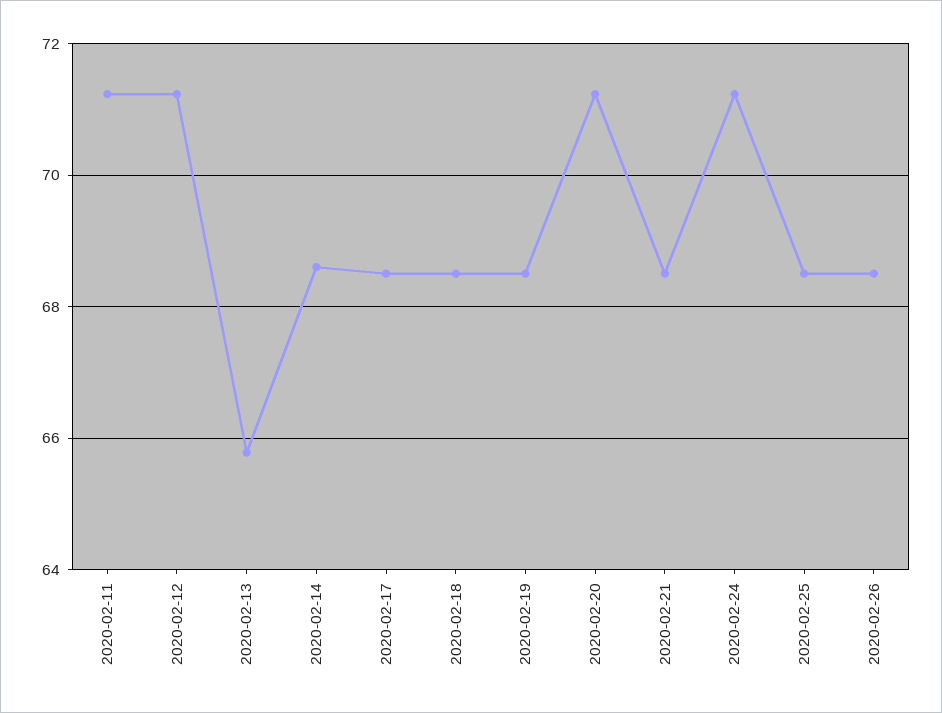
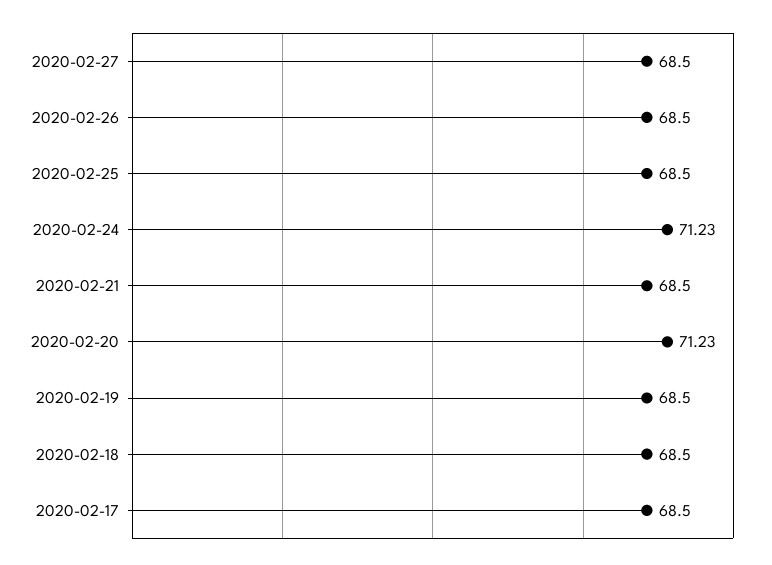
2020-02-11: 71.2 -> none
2020-02-12: 71.2 -> none
2020-02-13: 65.8 -> none
2020-02-14: 68.6 -> none
2020-02-27: none -> 68.5

